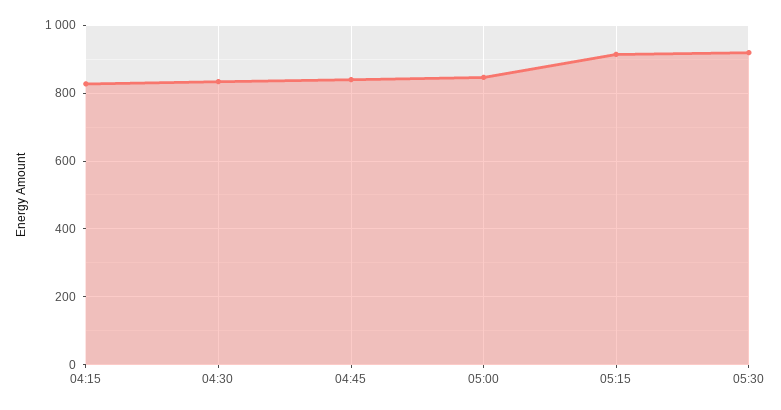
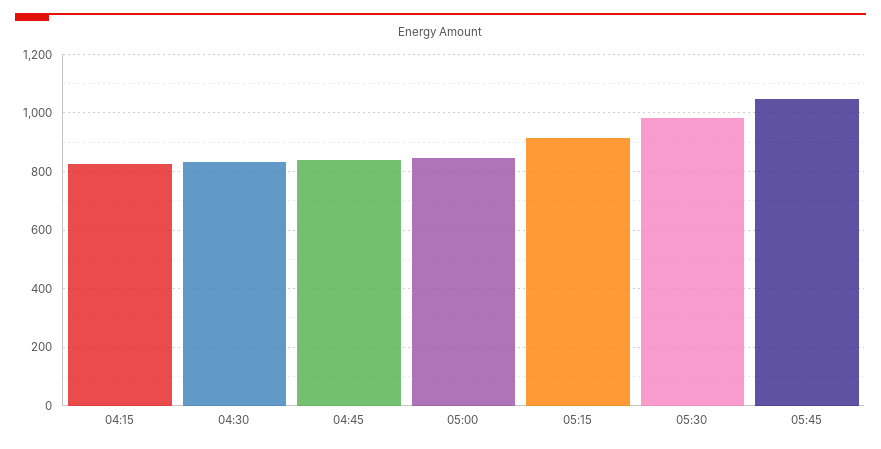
05:30: 920 -> 975
05:45: none -> 1050

